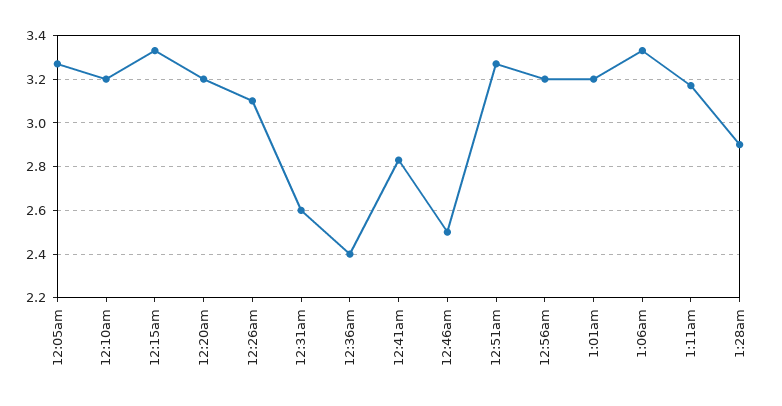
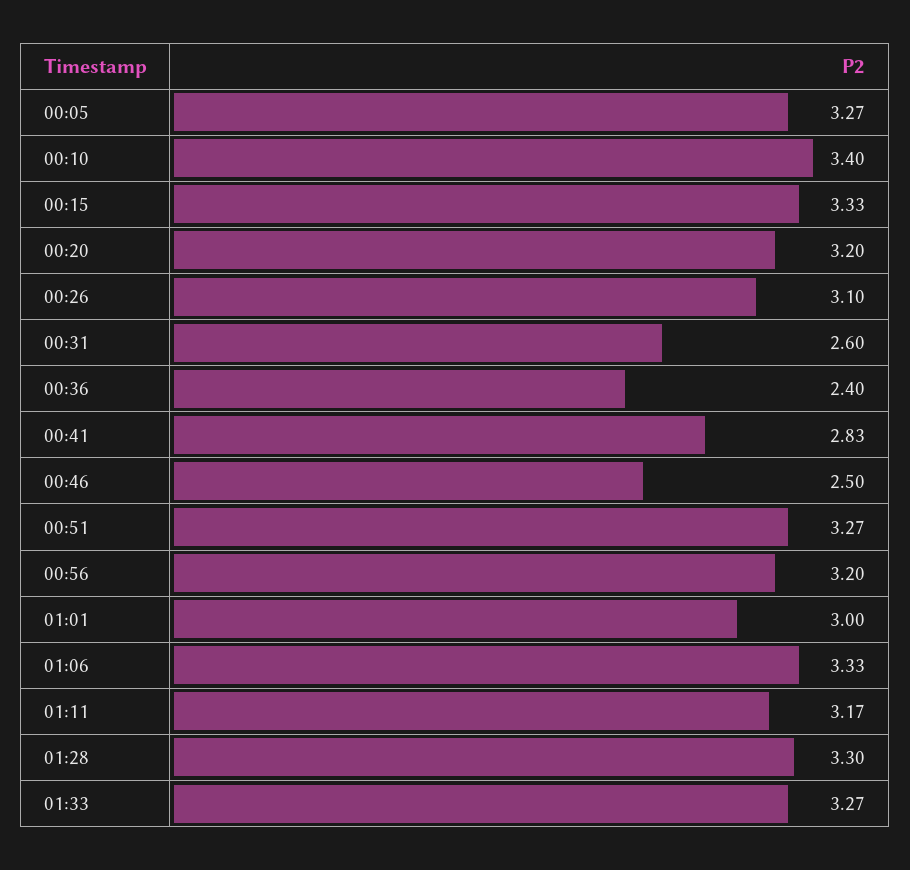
12:10am: 3.2 -> 3.4
1:01am: 3.2 -> 3
1:28am: 2.9 -> 3.3
01:33: none -> 3.27

